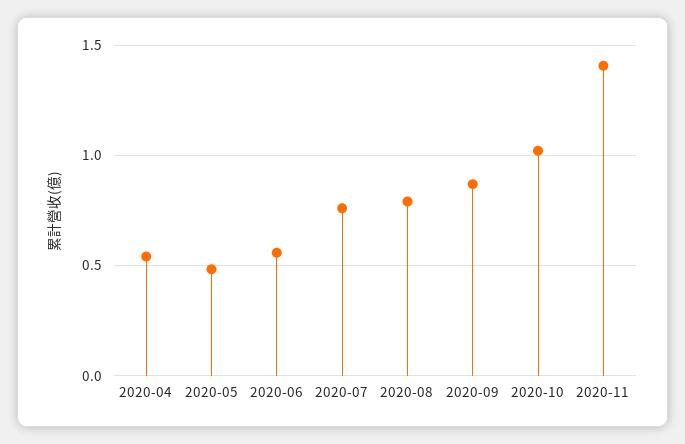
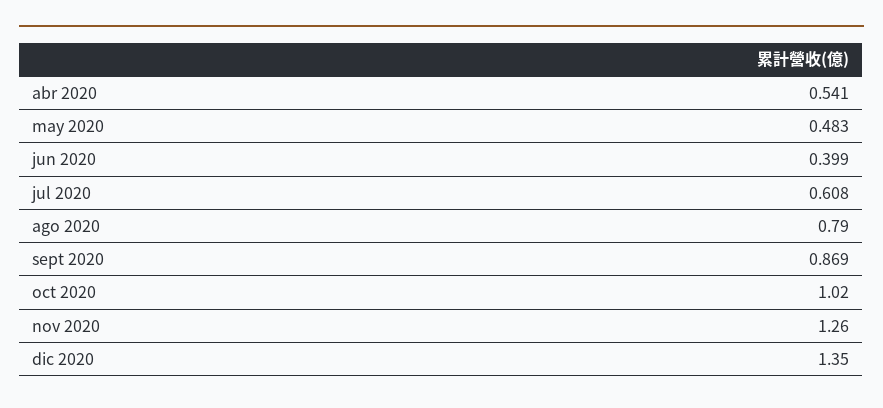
2020-06: 0.55 -> 0.399
2020-07: 0.75 -> 0.608
2020-11: 1.4 -> 1.26
dic 2020: none -> 1.35

